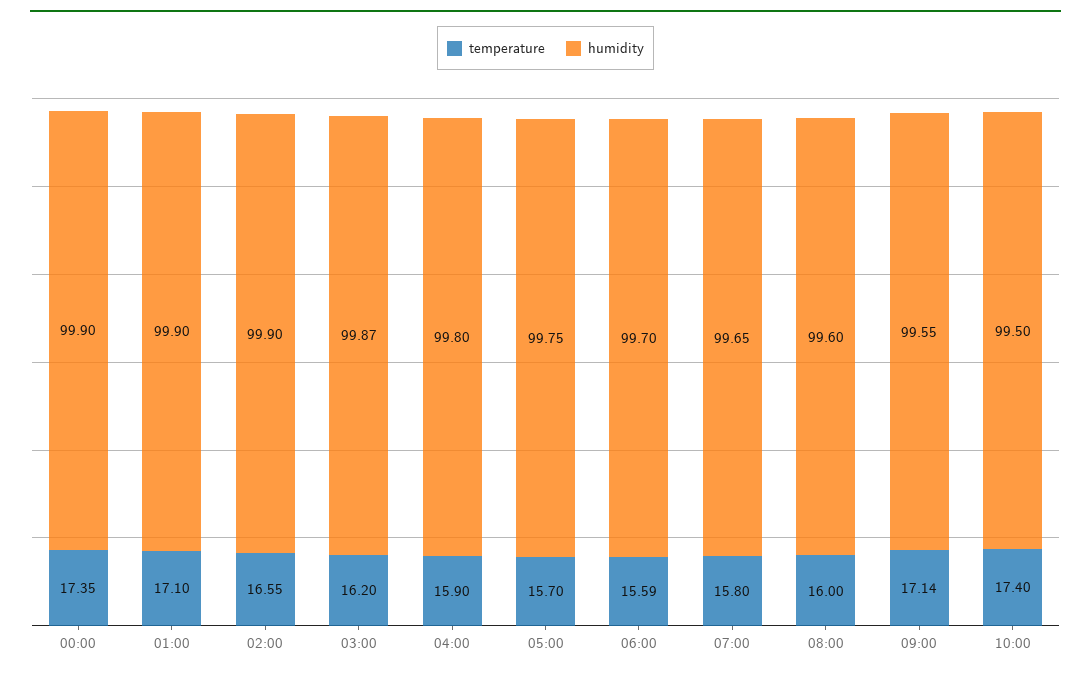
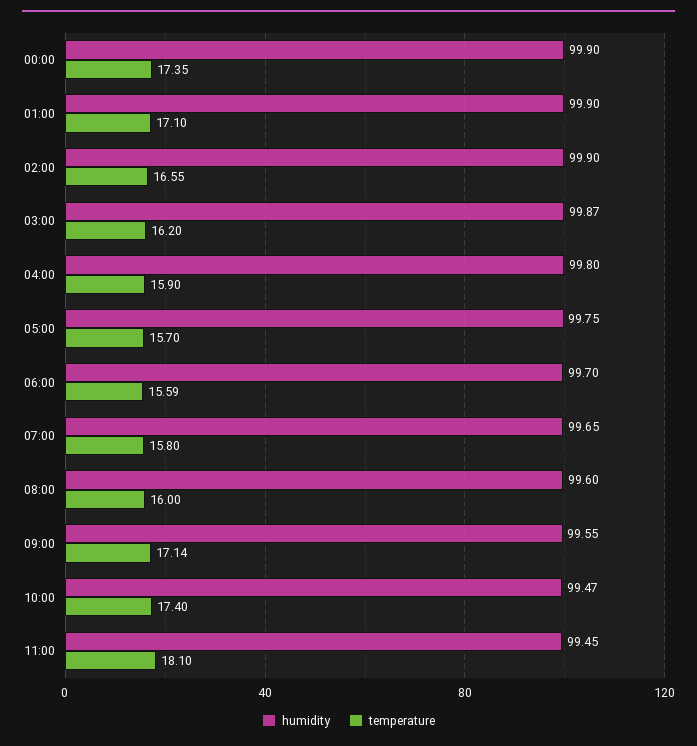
humidity, 10:00: 99.5 -> 99.47
humidity, 11:00: none -> 99.45
temperature, 11:00: none -> 18.1

